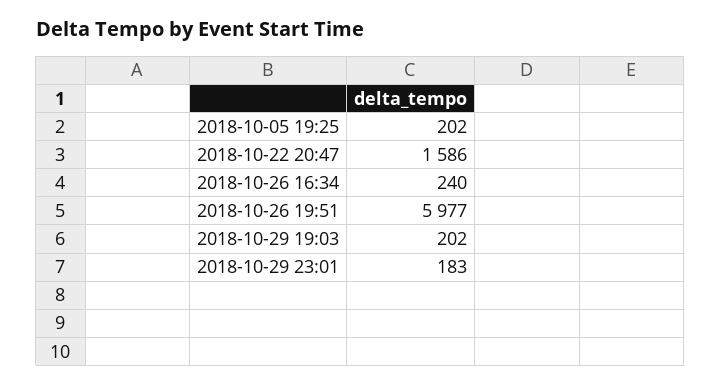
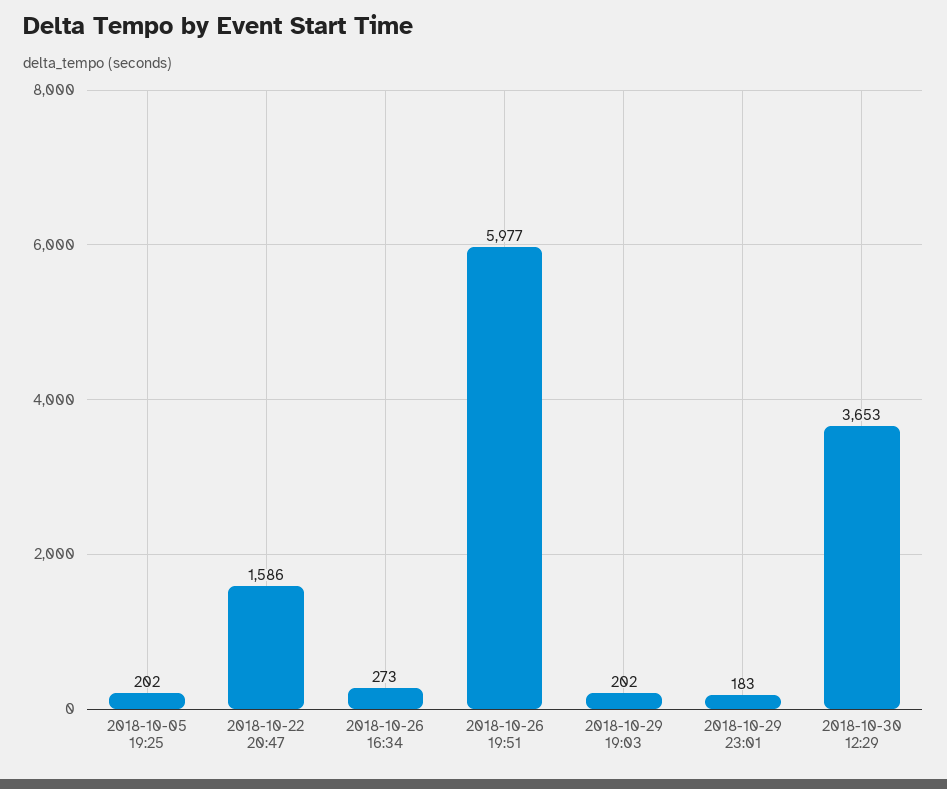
2018-10-26 16:34: 240 -> 273
2018-10-30 12:29: none -> 3653

